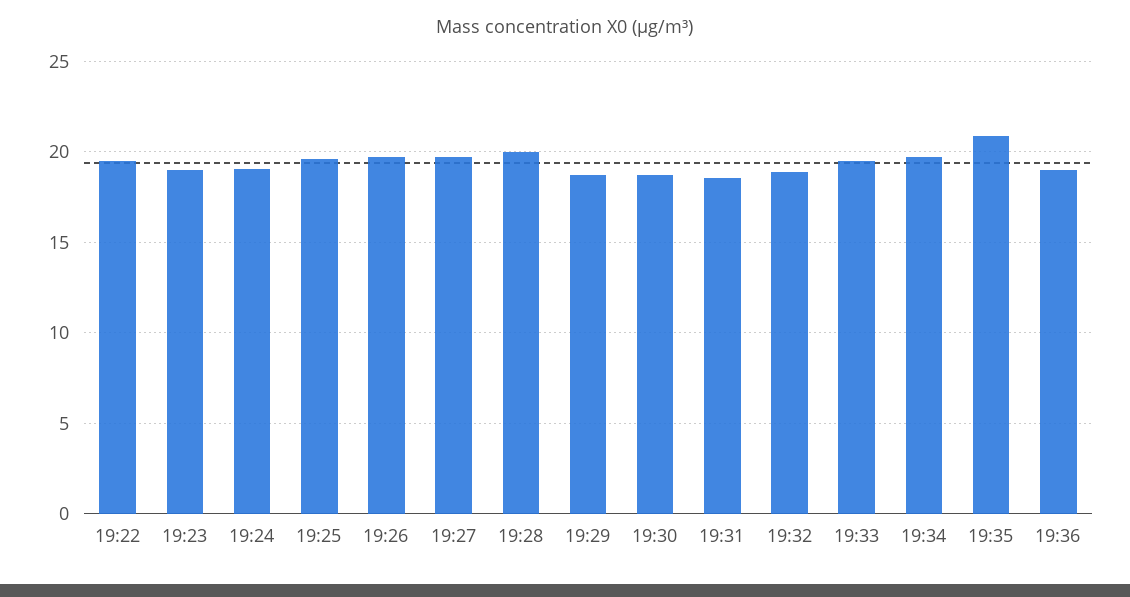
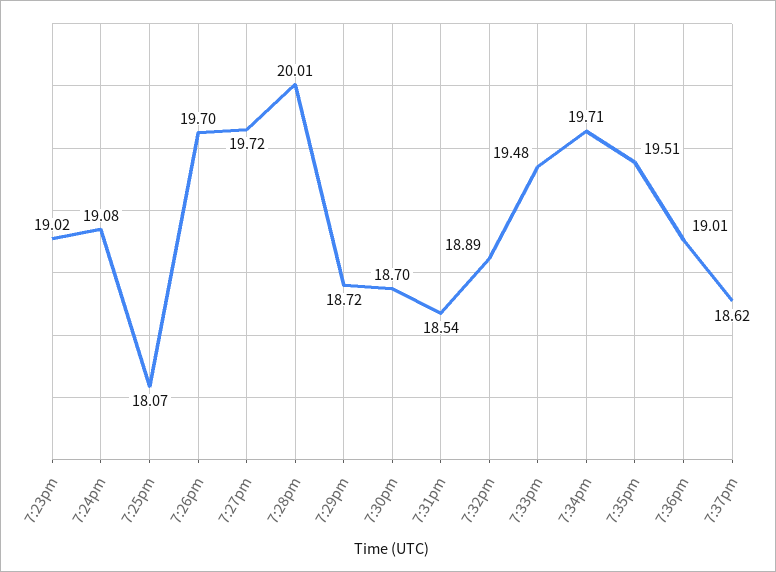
19:22: 19.5 -> none
19:25: 19.5 -> 18.07
19:35: 21 -> 19.51
7:37pm: none -> 18.62

